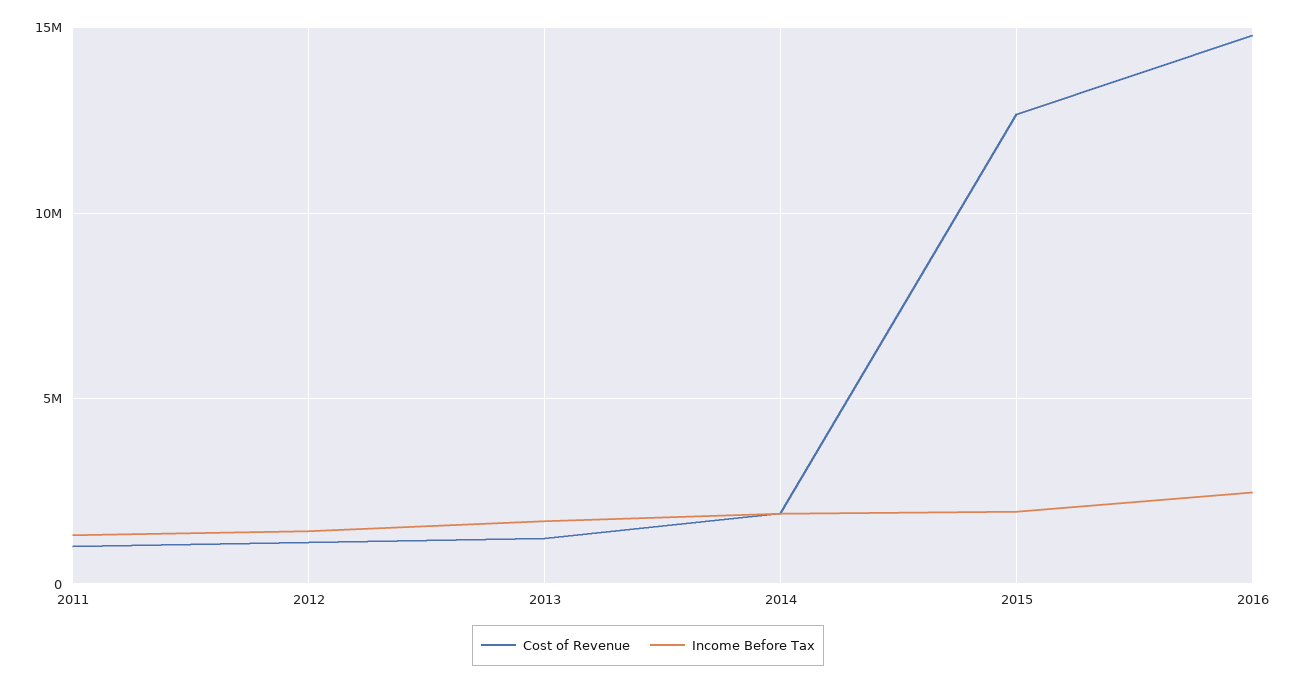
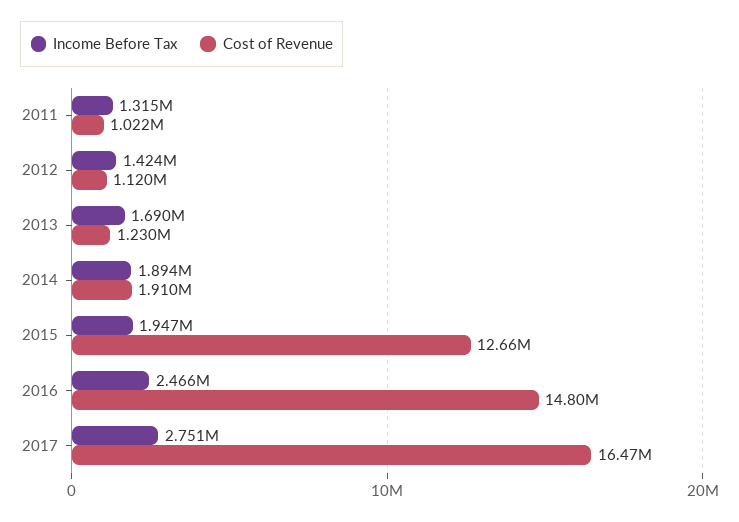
Income Before Tax, 2017: none -> 2751000
Cost of Revenue, 2017: none -> 16470000

